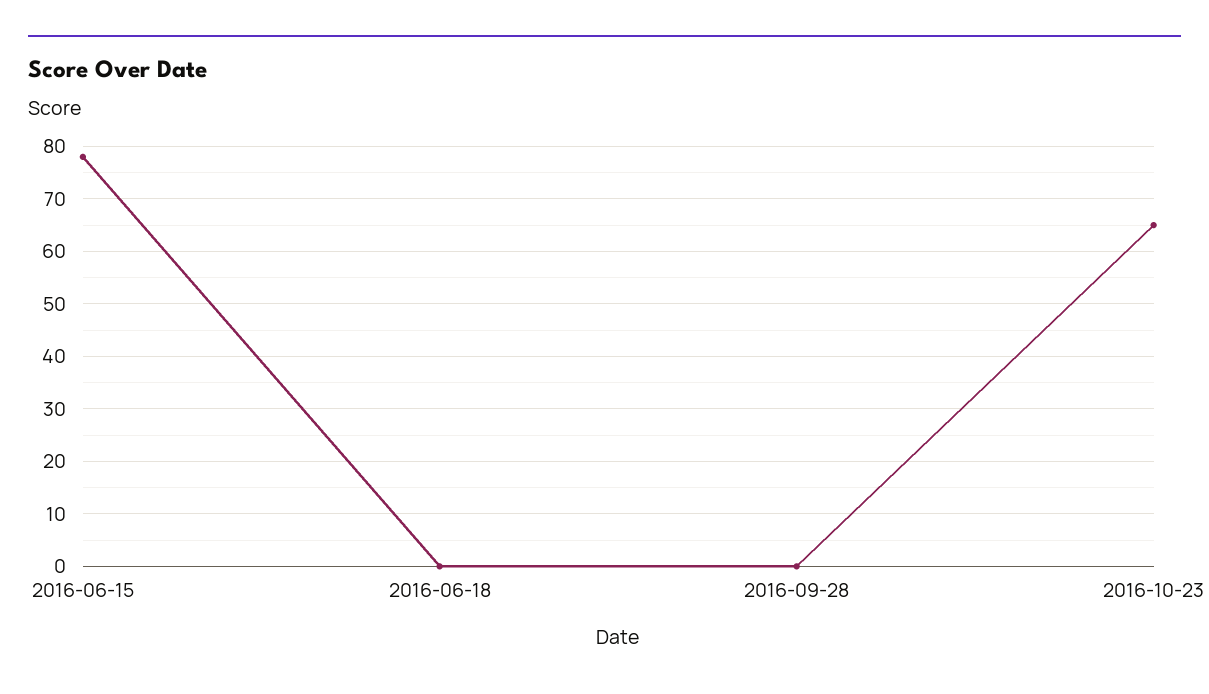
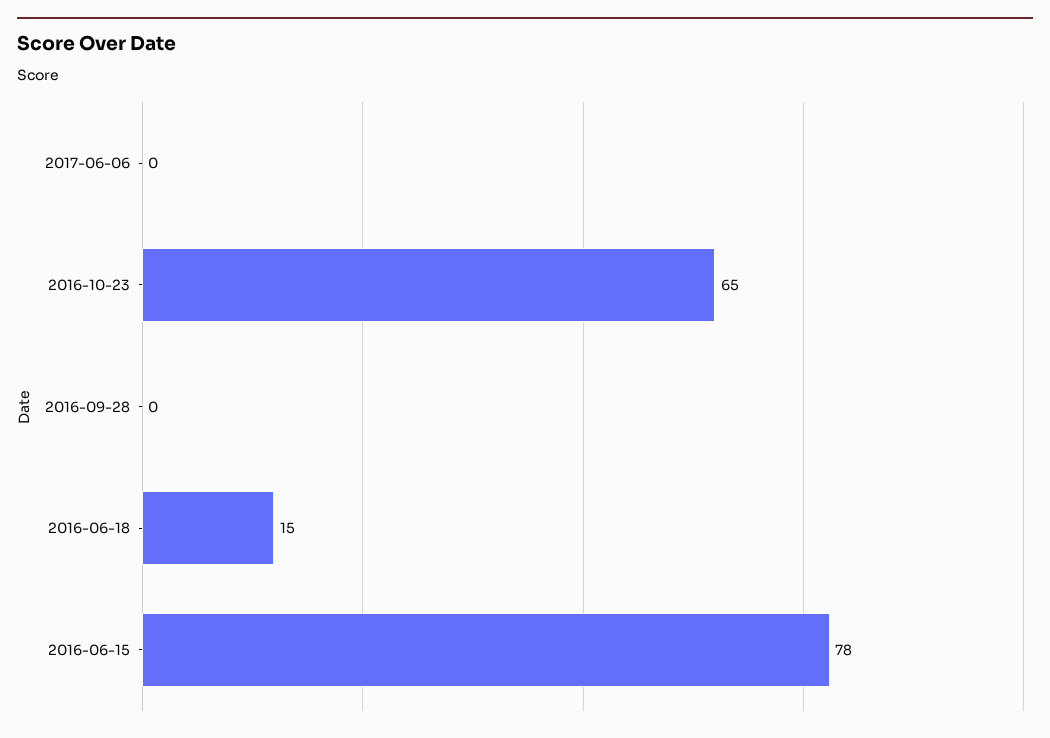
2016-06-18: 0 -> 15
2017-06-06: none -> 0

